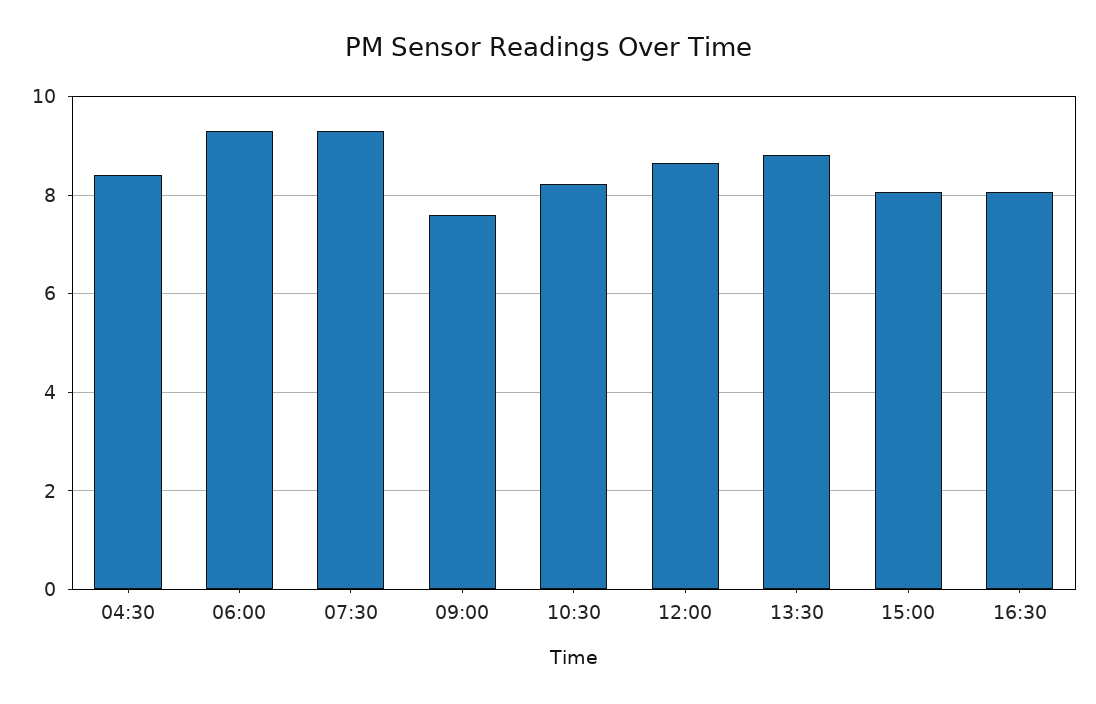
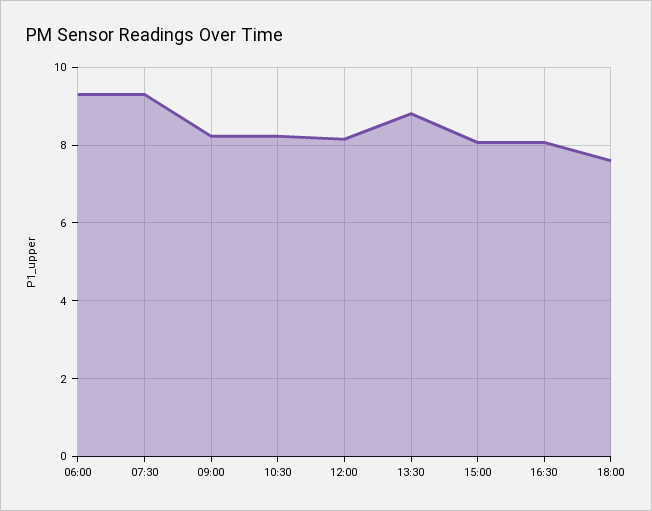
04:30: 8.4 -> none
09:00: 7.6 -> 8.2
12:00: 8.6 -> 8.2
18:00: none -> 7.6

